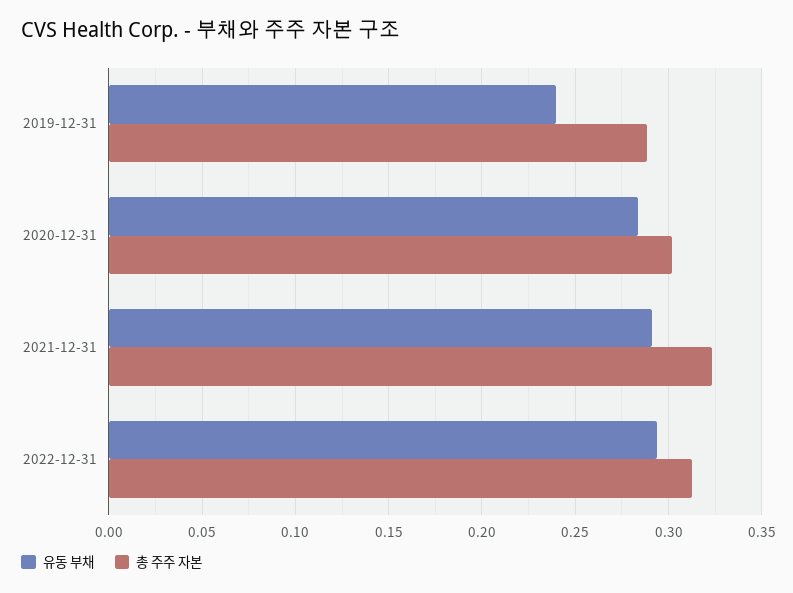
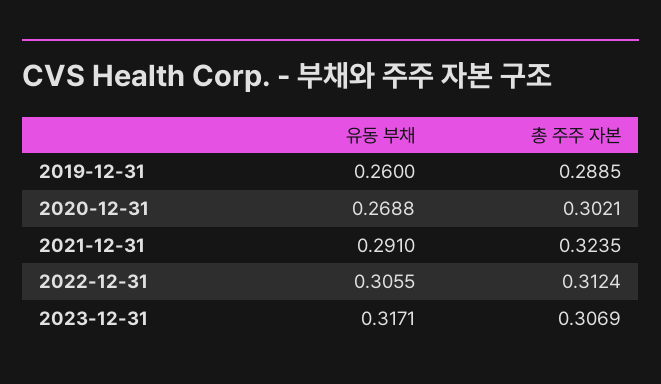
유동 부채, 2019-12-31: 0.24 -> 0.26
유동 부채, 2020-12-31: 0.285 -> 0.2688
유동 부채, 2022-12-31: 0.295 -> 0.3055
유동 부채, 2023-12-31: none -> 0.3171
총 주주 자본, 2023-12-31: none -> 0.3069

